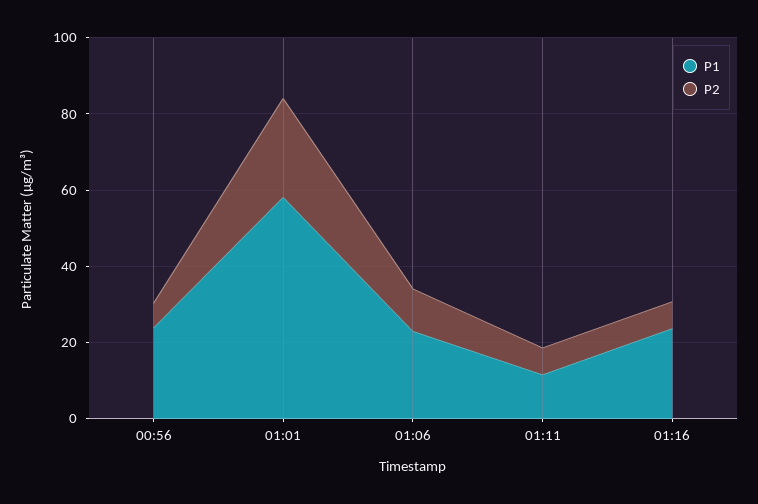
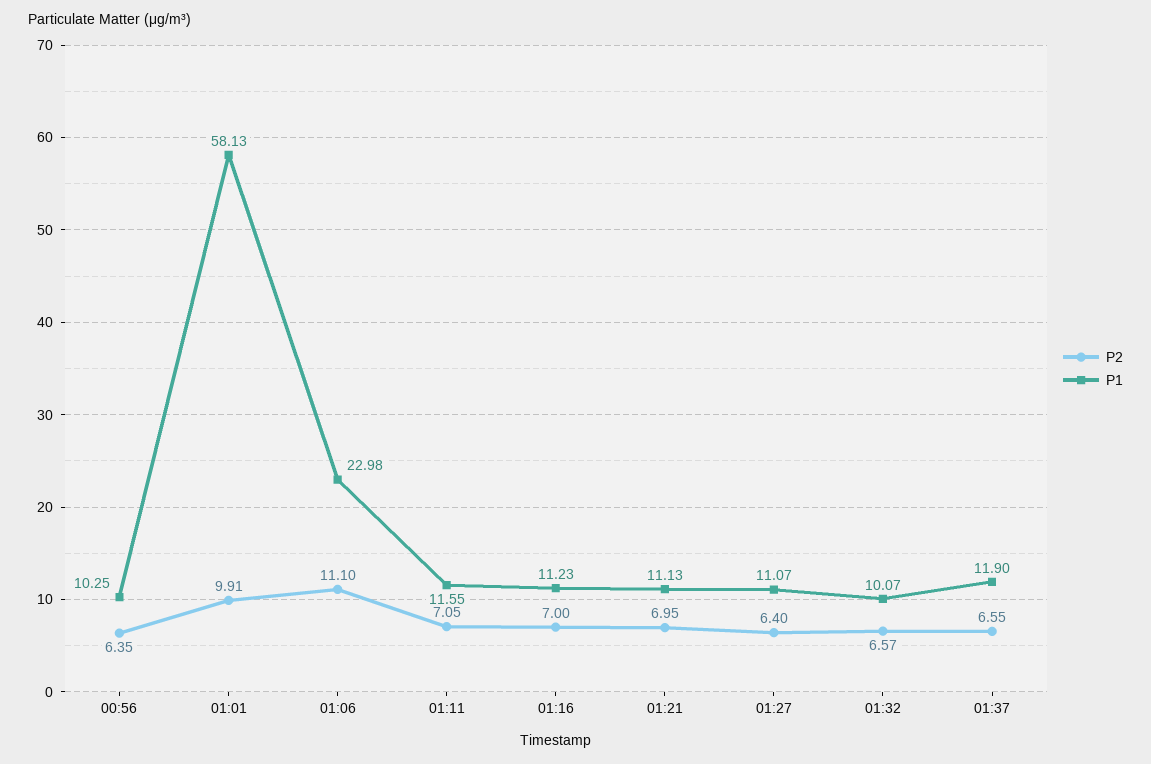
P1, 00:56: 25 -> 10.25
P2, 01:01: 25 -> 9.91
P1, 01:16: 25 -> 11.23
P2, 01:21: none -> 6.95
P1, 01:21: none -> 11.13
P2, 01:27: none -> 6.4
P1, 01:27: none -> 11.07
P2, 01:32: none -> 6.57
P1, 01:32: none -> 10.07
P2, 01:37: none -> 6.55
P1, 01:37: none -> 11.9

